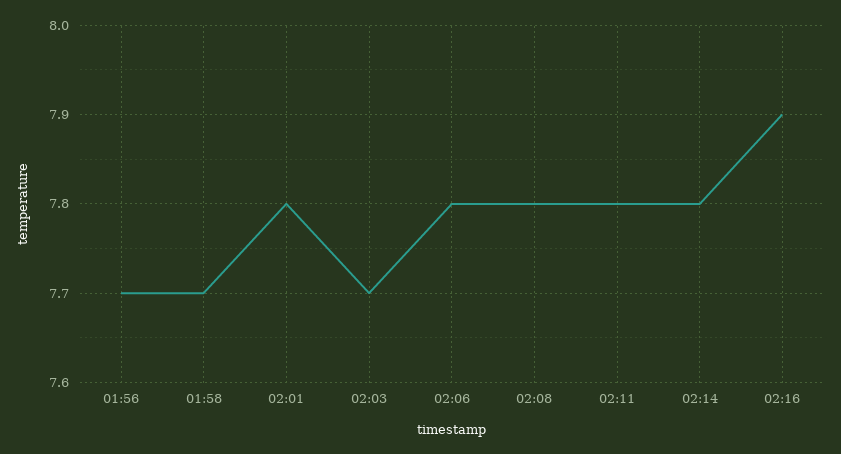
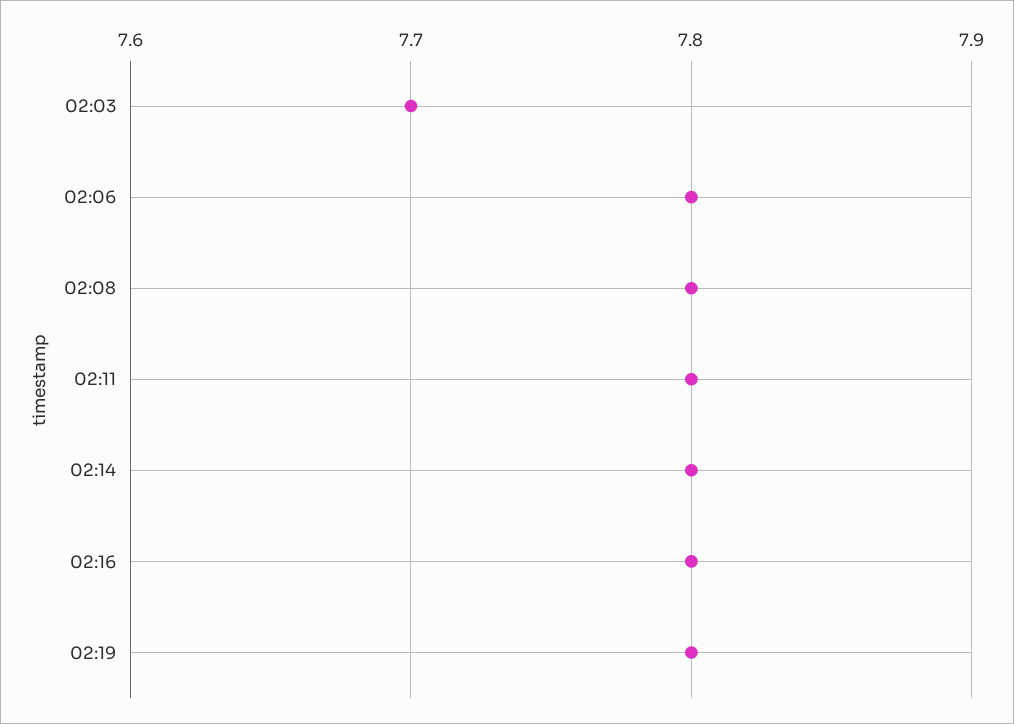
01:56: 7.7 -> none
01:58: 7.7 -> none
02:01: 7.8 -> none
02:16: 7.9 -> 7.8
02:19: none -> 7.8

